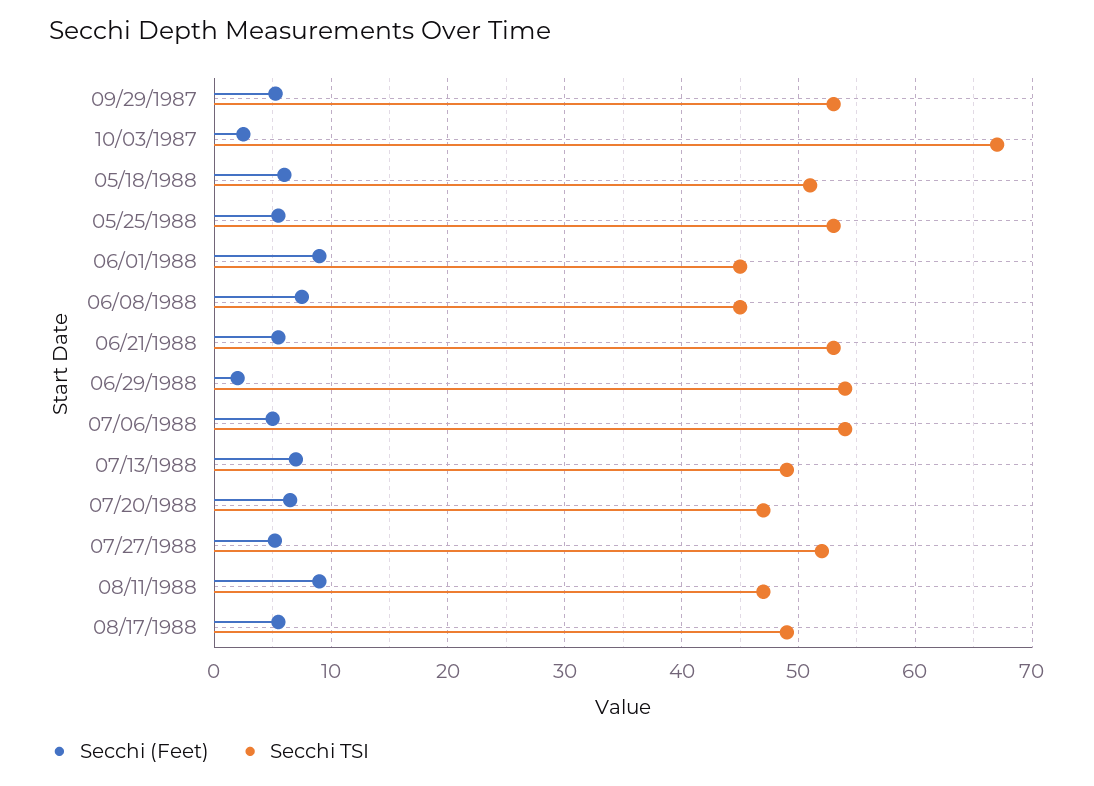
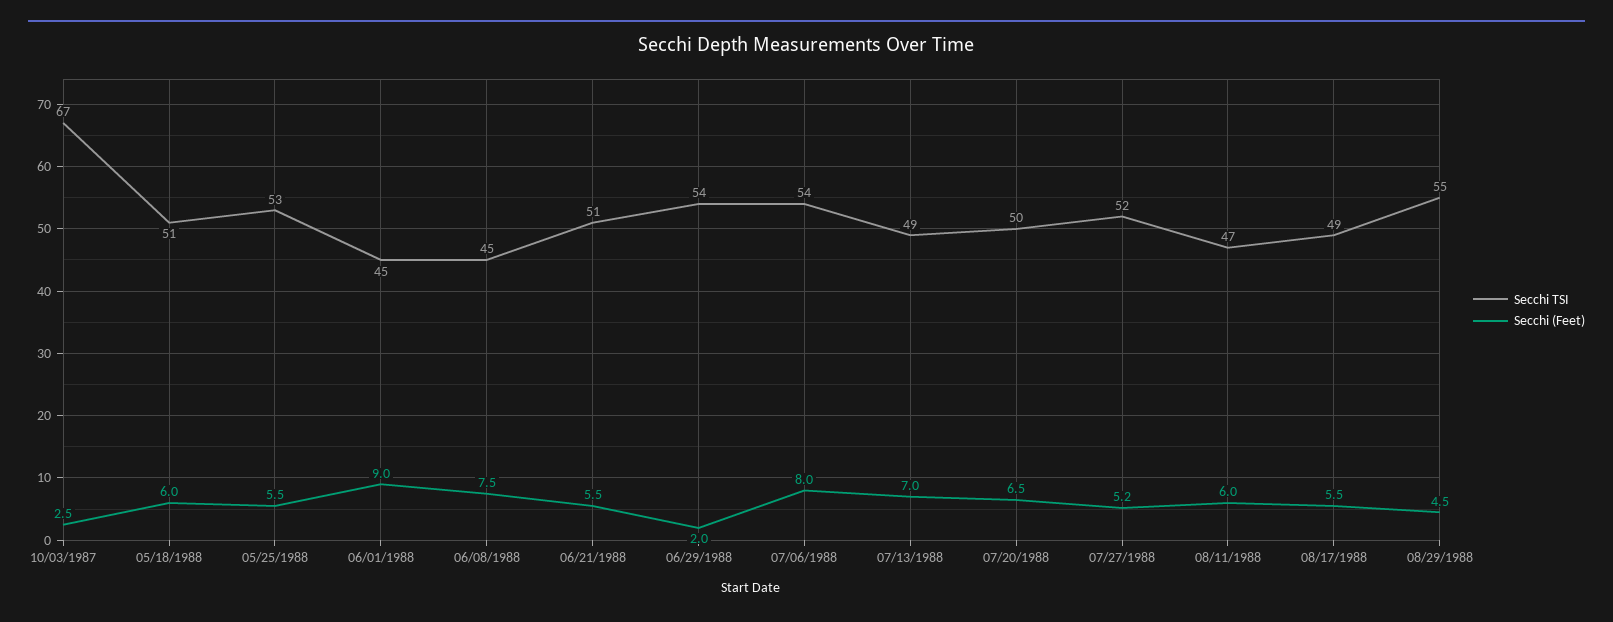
Secchi (Feet), 09/29/1987: 5 -> none
Secchi TSI, 09/29/1987: 53 -> none
Secchi TSI, 06/21/1988: 53 -> 51
Secchi (Feet), 07/06/1988: 5 -> 8
Secchi TSI, 07/20/1988: 47 -> 50
Secchi (Feet), 08/11/1988: 9 -> 6
Secchi TSI, 08/29/1988: none -> 55
Secchi (Feet), 08/29/1988: none -> 4.5

